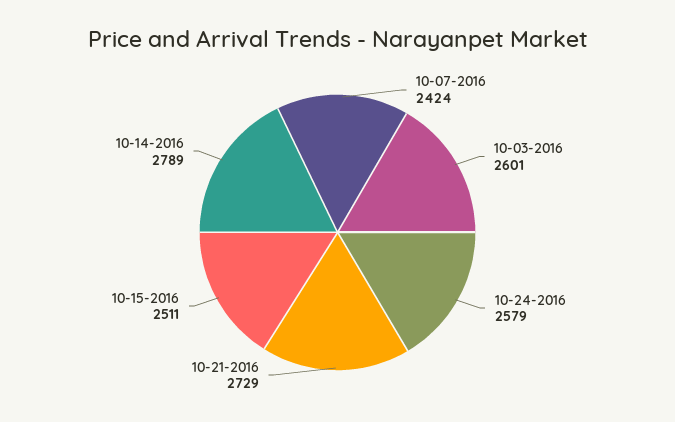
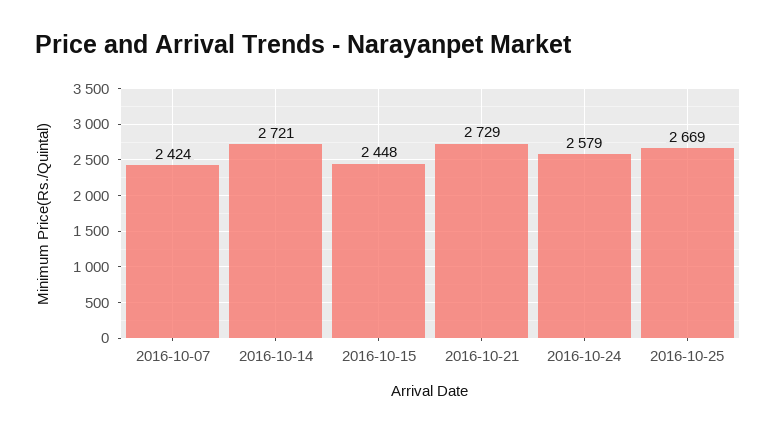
10-03-2016: 2601 -> none
10-15-2016: 2511 -> 2448
10-14-2016: 2789 -> 2721
2016-10-25: none -> 2669

